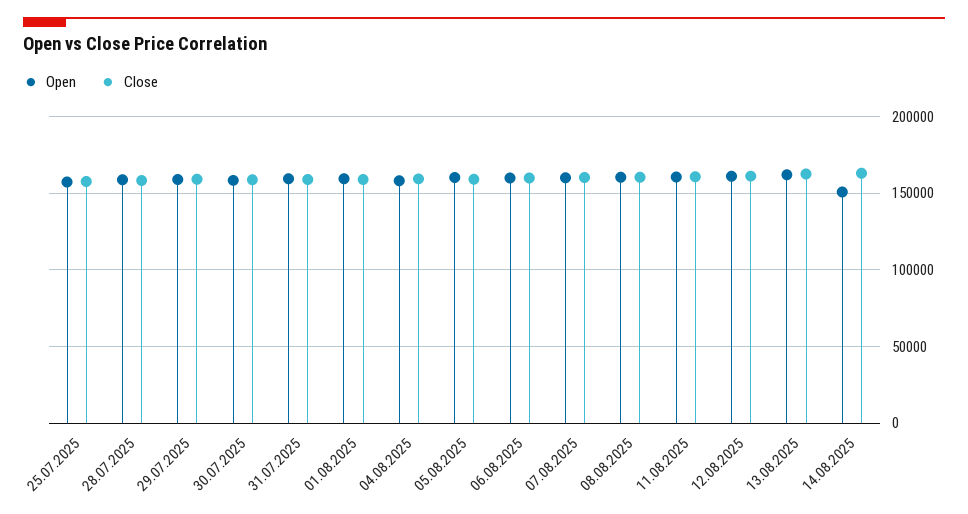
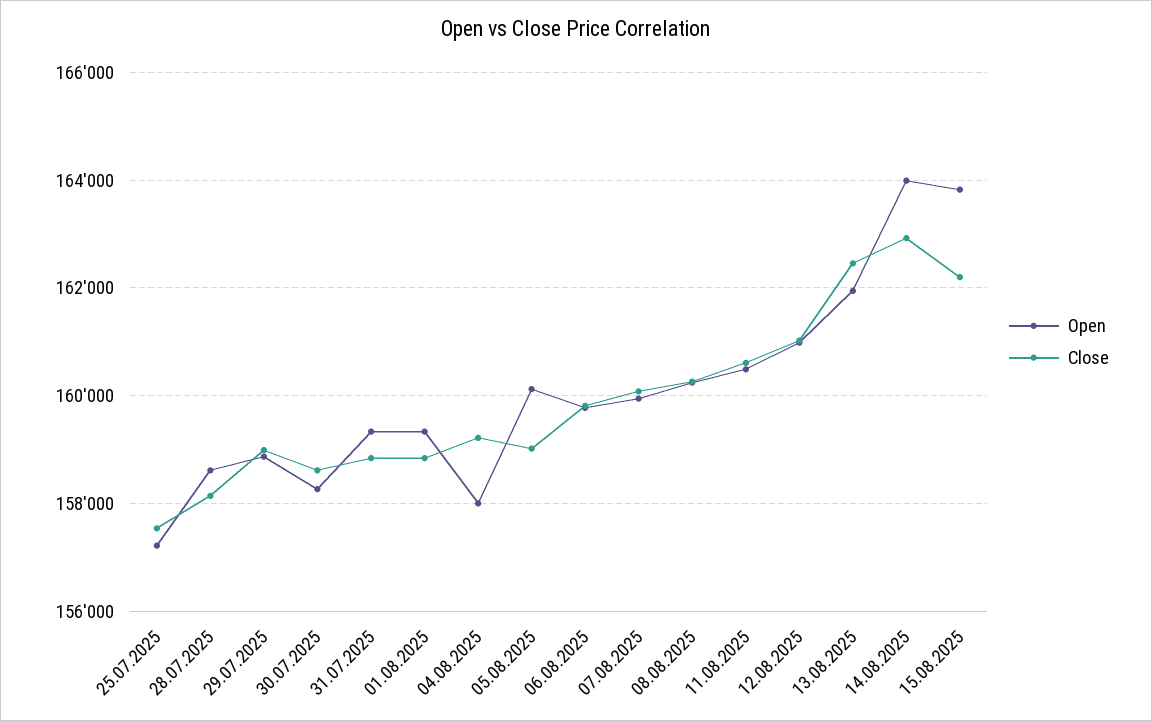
Open, 14.08.2025: 150000 -> 164000
Open, 15.08.2025: none -> 163800
Close, 15.08.2025: none -> 162200

